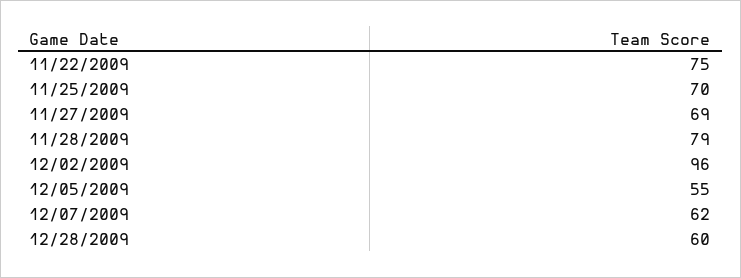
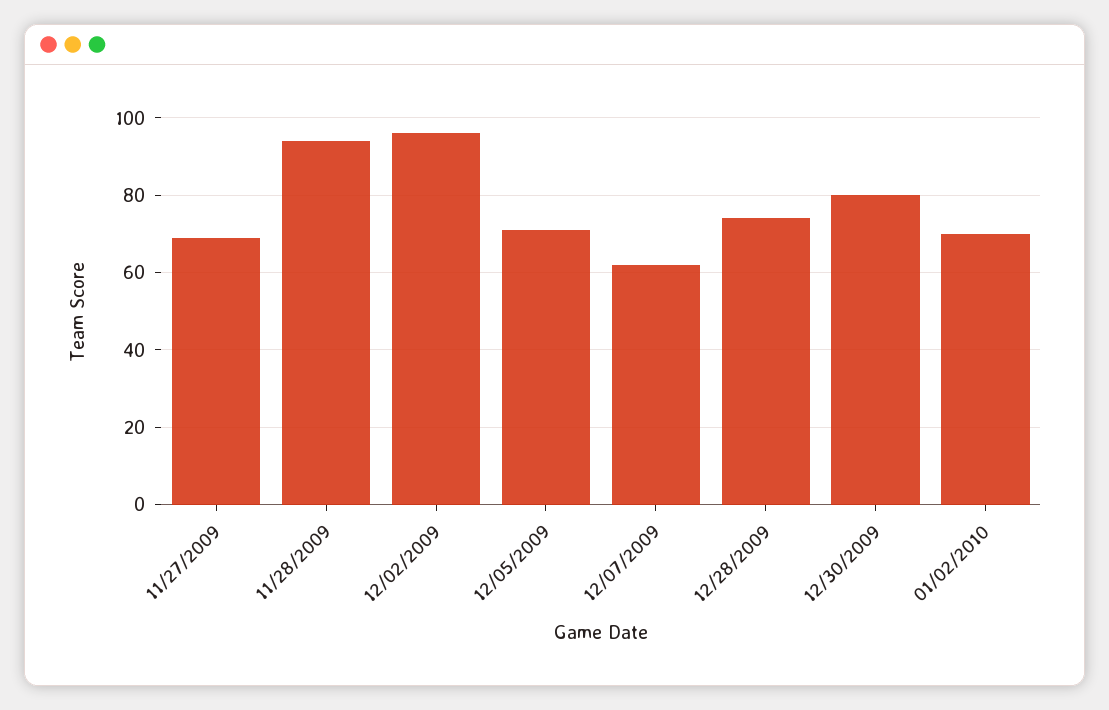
11/22/2009: 75 -> none
11/25/2009: 70 -> none
11/28/2009: 79 -> 95
12/05/2009: 55 -> 70
12/28/2009: 60 -> 75
12/30/2009: none -> 80
01/02/2010: none -> 70

